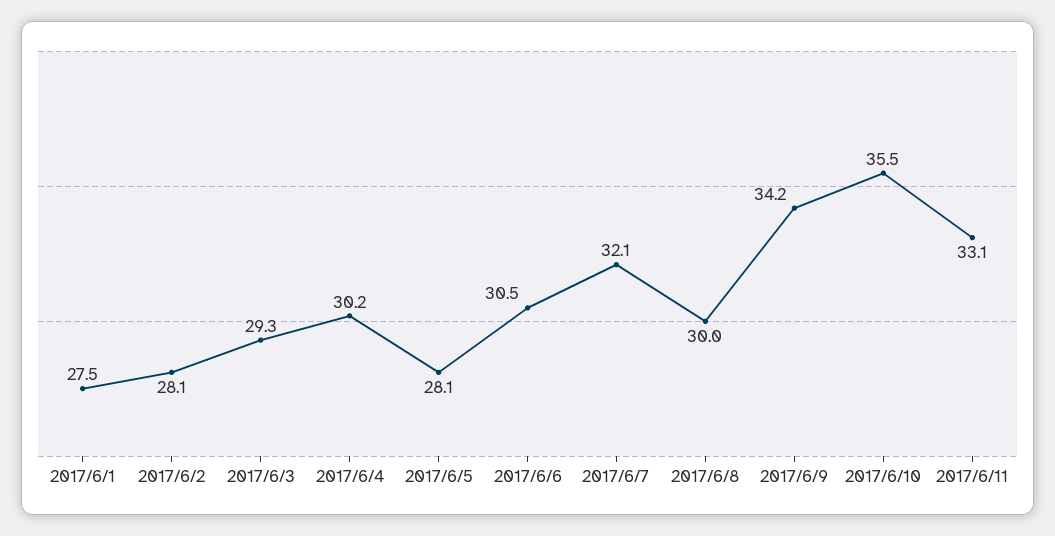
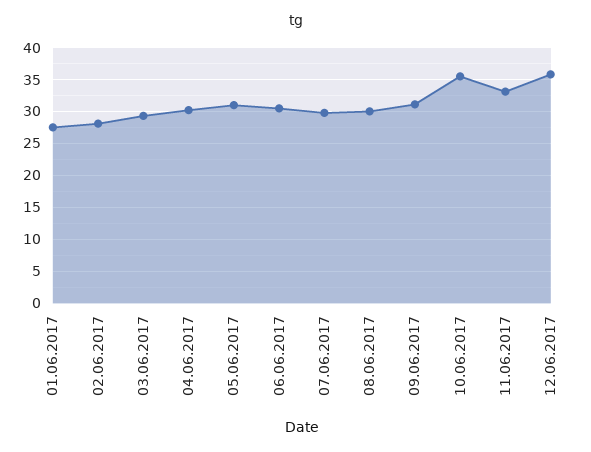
2017/6/5: 28.1 -> 31
2017/6/7: 32.1 -> 30
2017/6/9: 34.2 -> 31
12.06.2017: none -> 36

